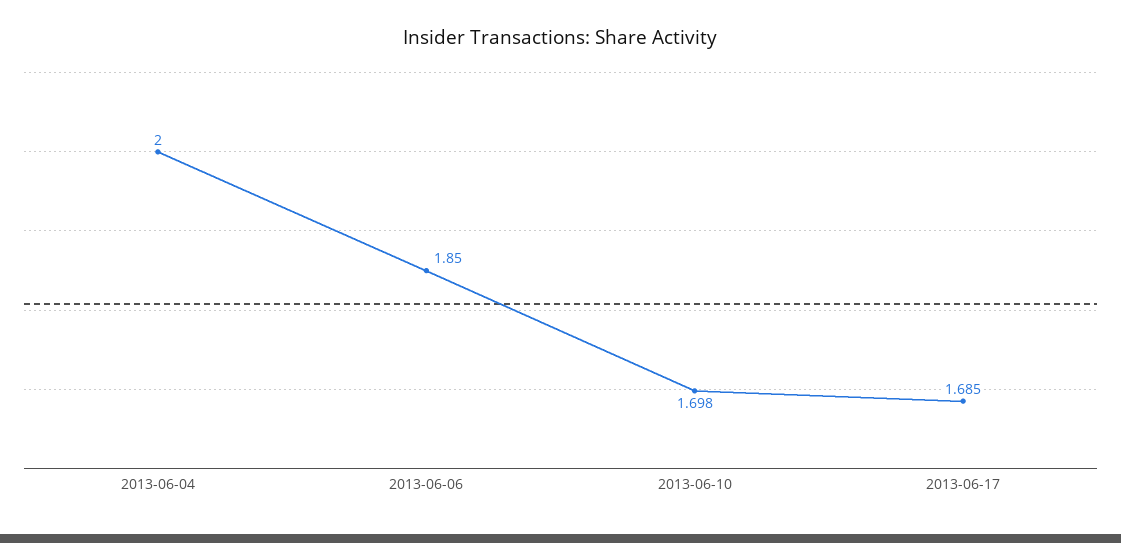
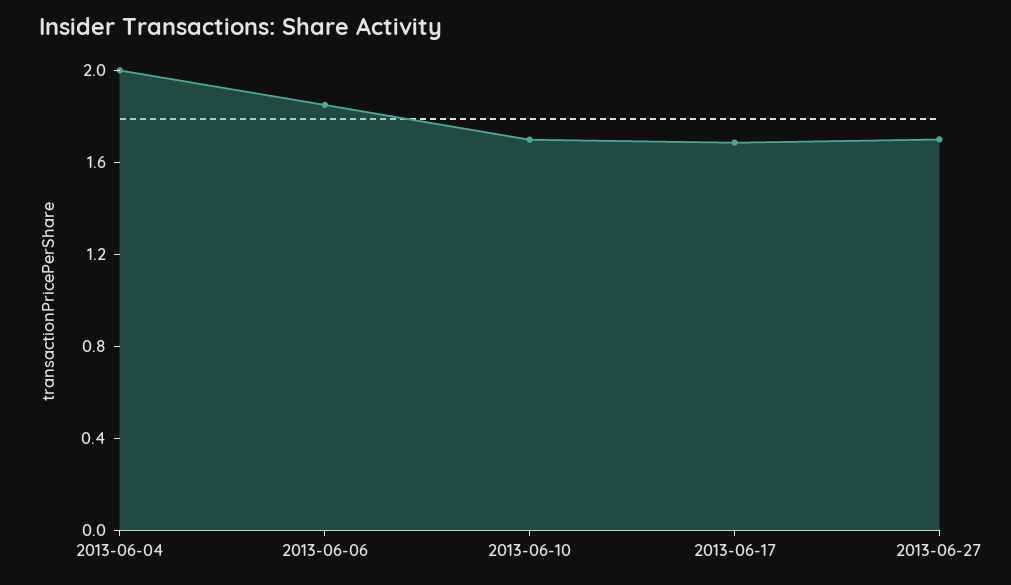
2013-06-27: none -> 1.7

